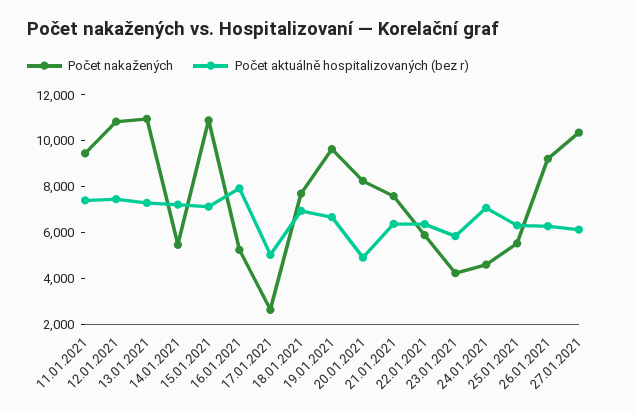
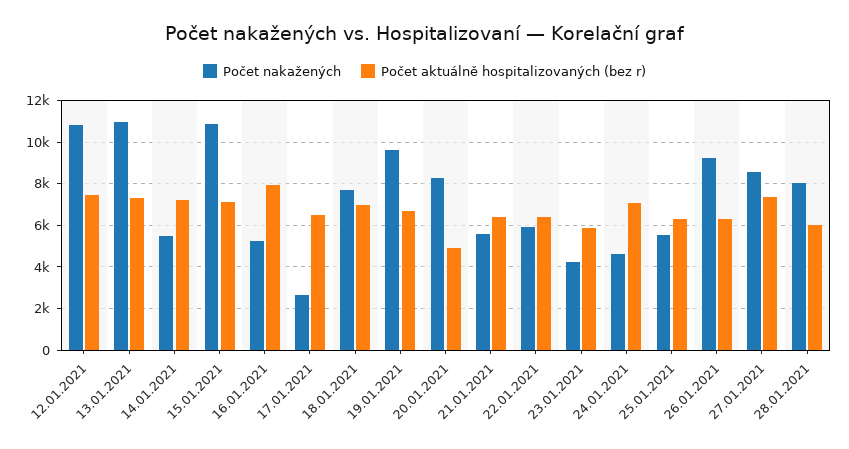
Počet nakažených, 11.01.2021: 9500 -> none
Počet aktuálně hospitalizovaných (bez r), 11.01.2021: 7500 -> none
Počet aktuálně hospitalizovaných (bez r), 17.01.2021: 5000 -> 6500
Počet nakažených, 21.01.2021: 7500 -> 5500
Počet nakažených, 27.01.2021: 10500 -> 8500
Počet aktuálně hospitalizovaných (bez r), 27.01.2021: 6000 -> 7500
Počet nakažených, 28.01.2021: none -> 8000
Počet aktuálně hospitalizovaných (bez r), 28.01.2021: none -> 6000

